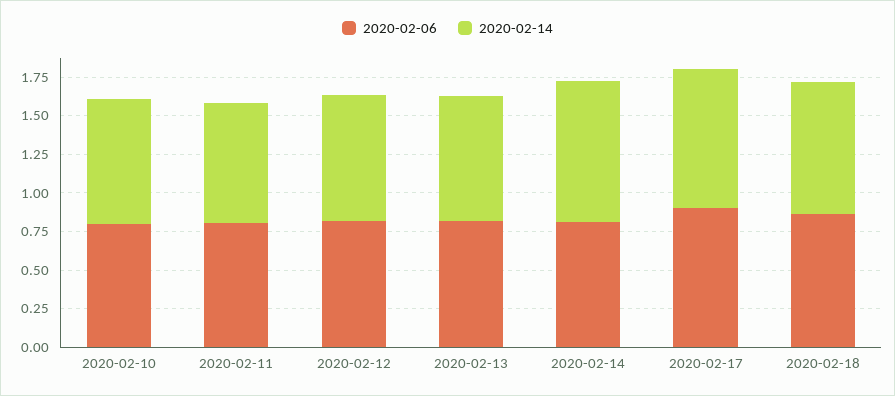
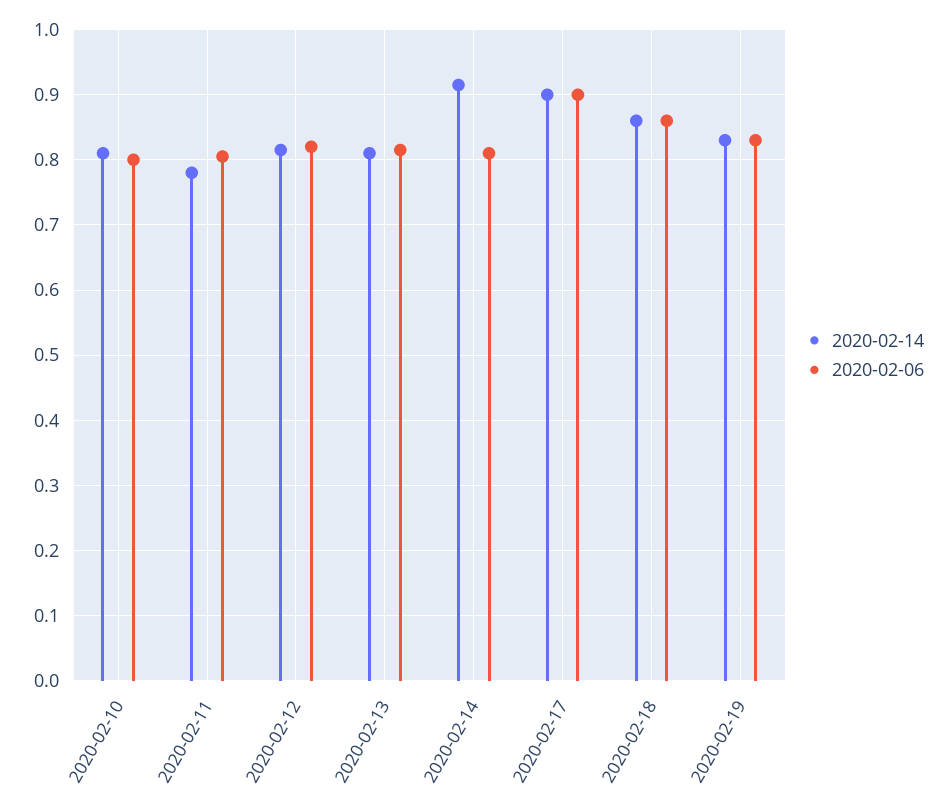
2020-02-14, 2020-02-19: none -> 0.83
2020-02-06, 2020-02-19: none -> 0.83

